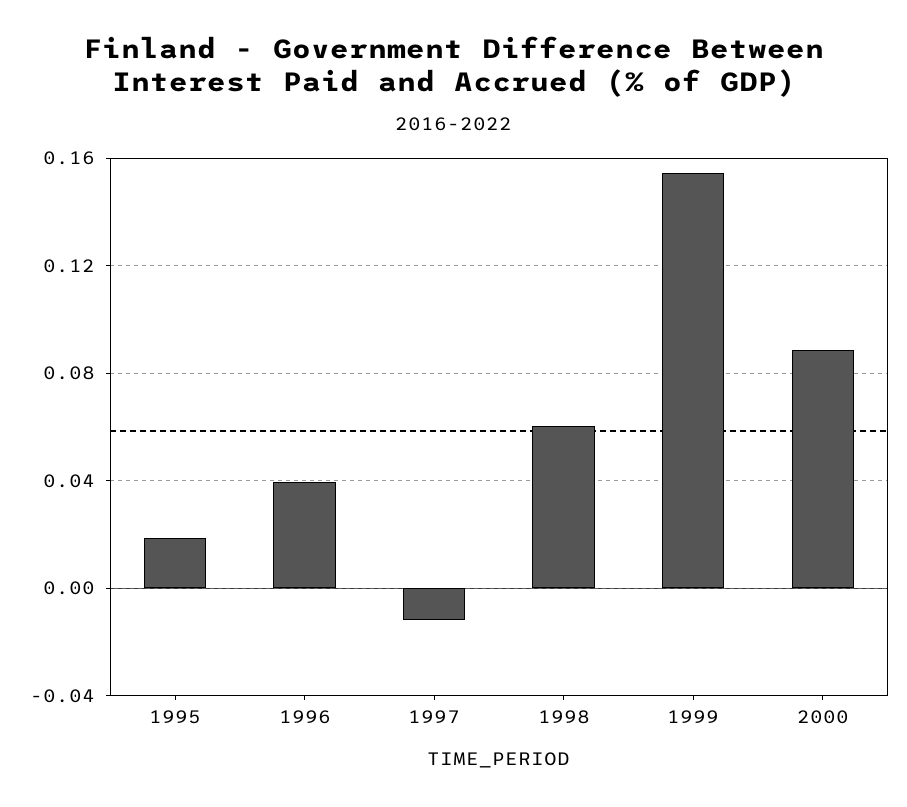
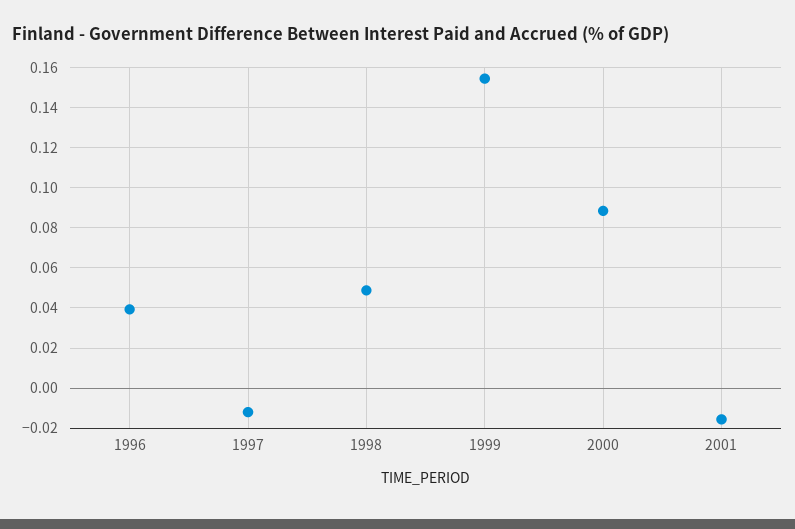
1995: 0.02 -> none
1998: 0.06 -> 0.05
2001: none -> -0.015

